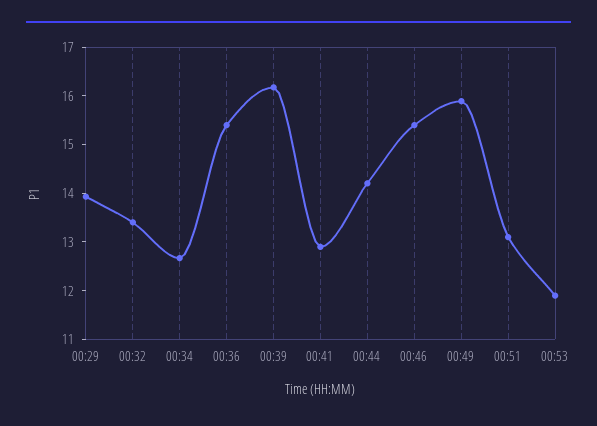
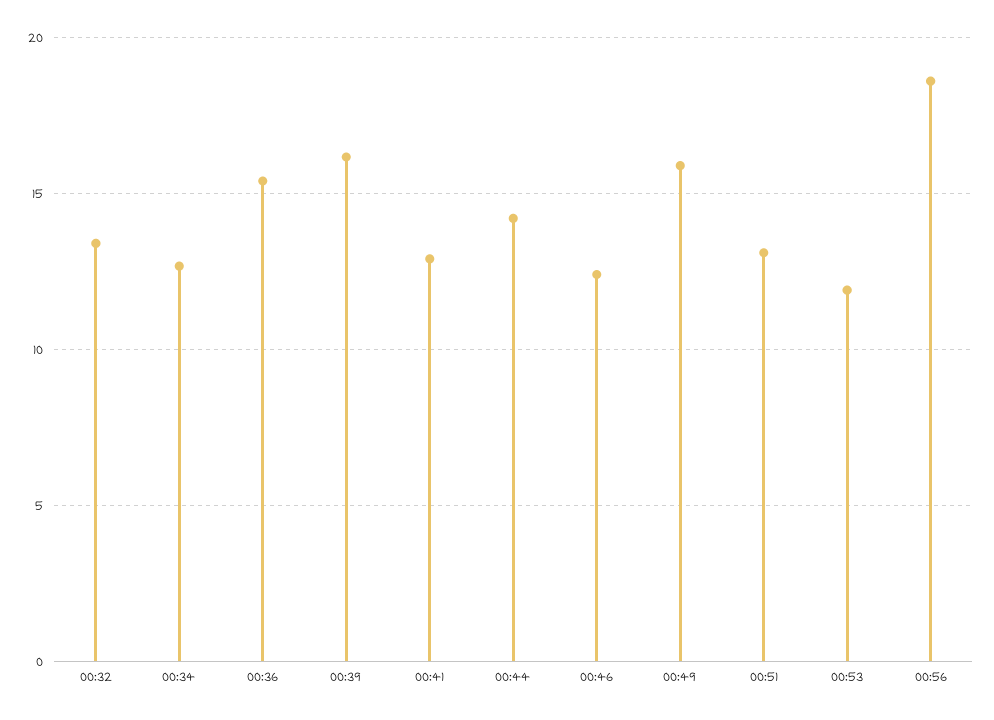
00:29: 14 -> none
00:46: 15.4 -> 12.5
00:56: none -> 18.5

